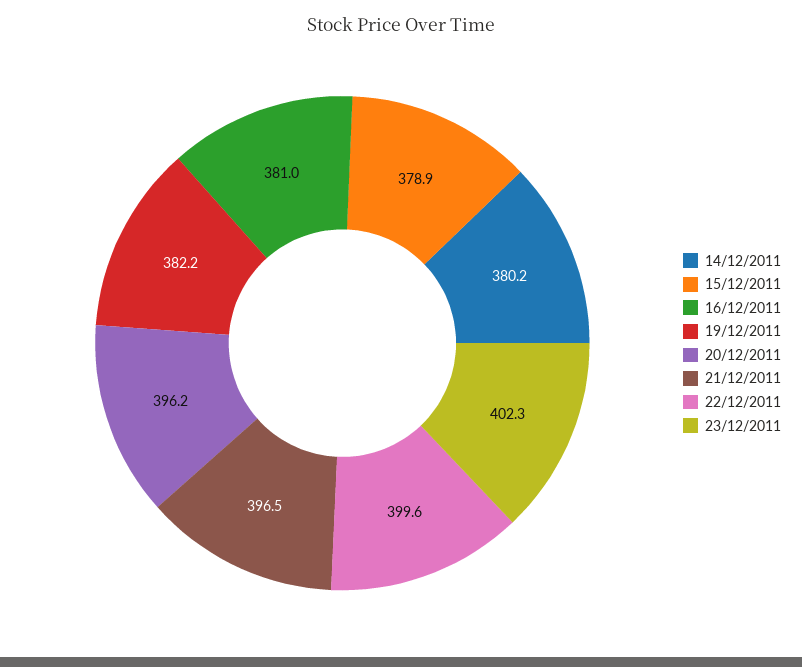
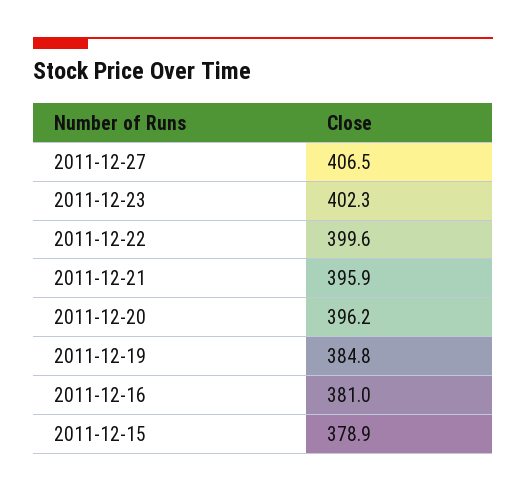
14/12/2011: 380.2 -> none
19/12/2011: 382.2 -> 384.8
21/12/2011: 396.5 -> 395.9
2011-12-27: none -> 406.5

